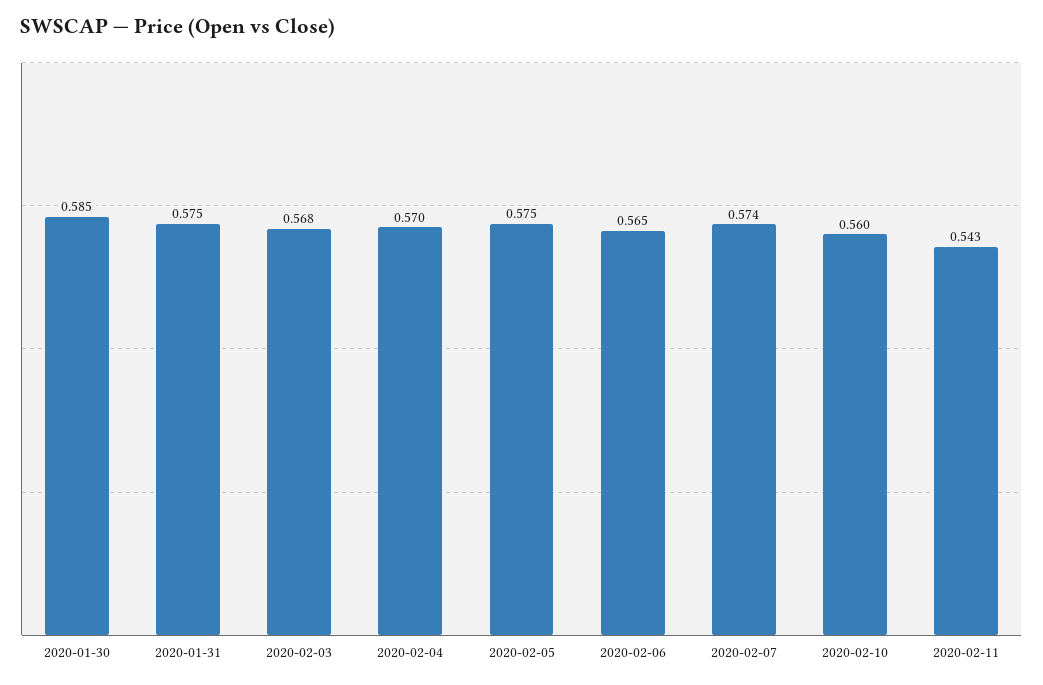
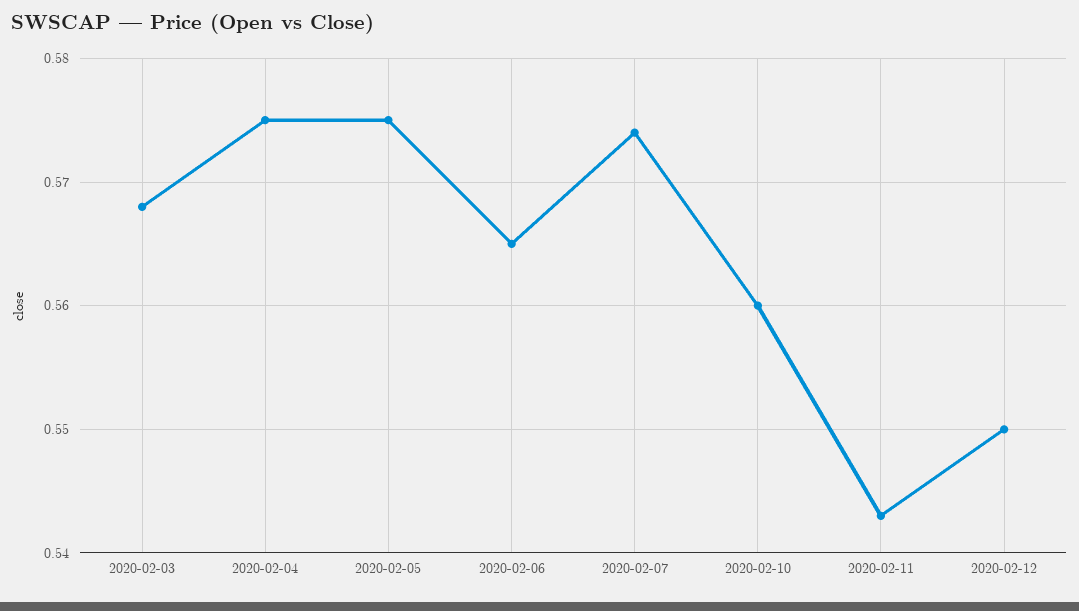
2020-01-30: 0.585 -> none
2020-01-31: 0.575 -> none
2020-02-04: 0.57 -> 0.575
2020-02-12: none -> 0.55

